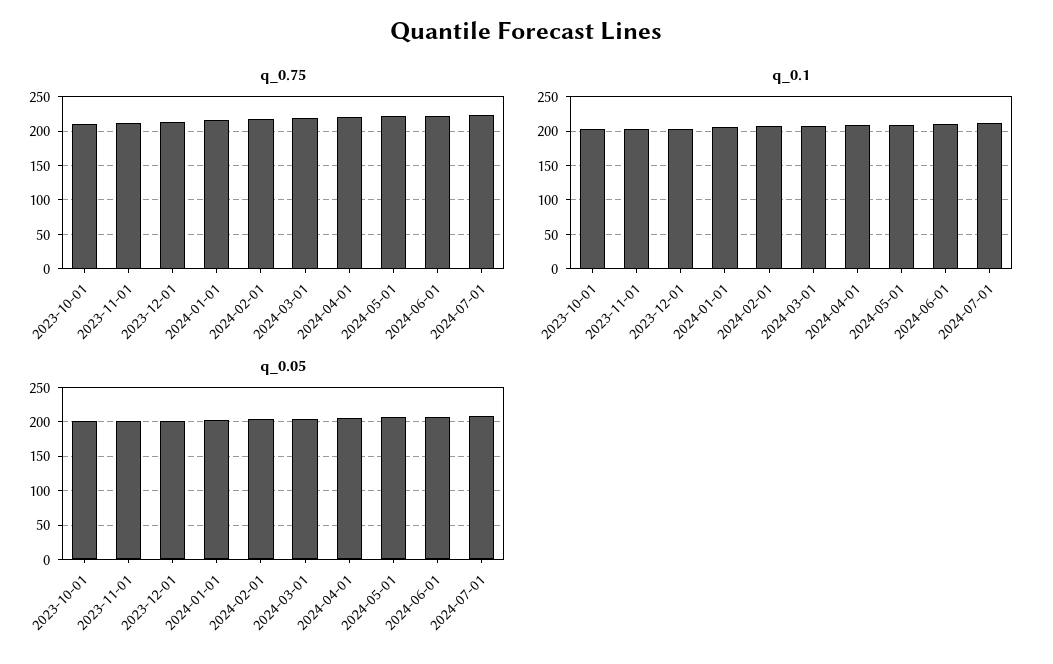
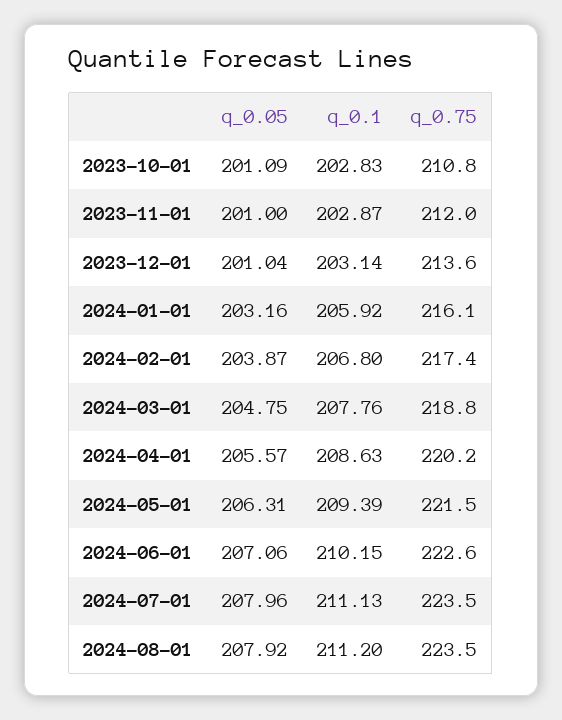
q_0.05, 2024-08-01: none -> 207.92
q_0.1, 2024-08-01: none -> 211.2
q_0.75, 2024-08-01: none -> 223.5

